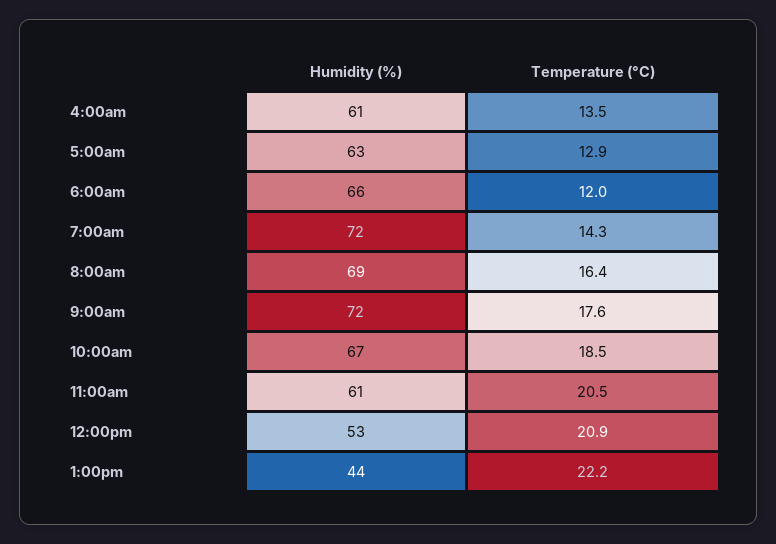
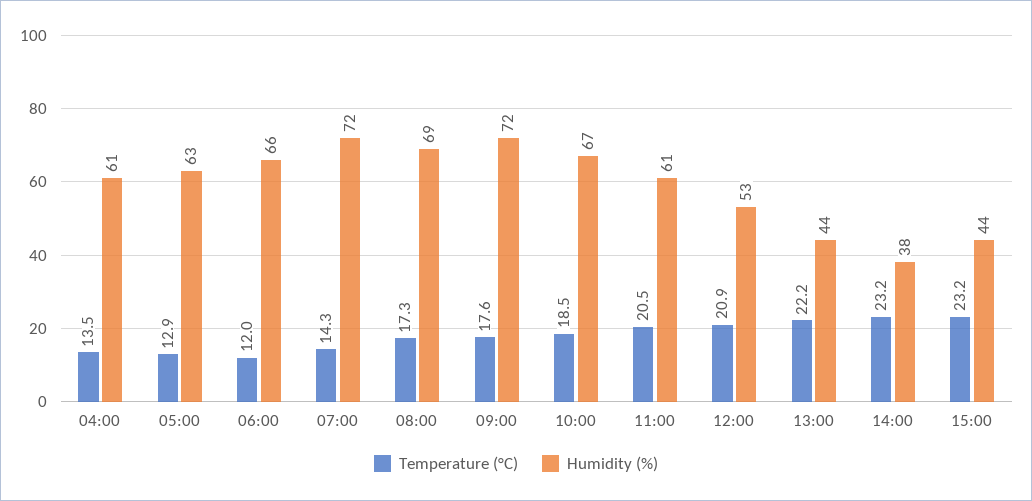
Temperature (°C), 8:00am: 16.4 -> 17.3
Temperature (°C), 14:00: none -> 23.2
Humidity (%), 14:00: none -> 38
Temperature (°C), 15:00: none -> 23.2
Humidity (%), 15:00: none -> 44

